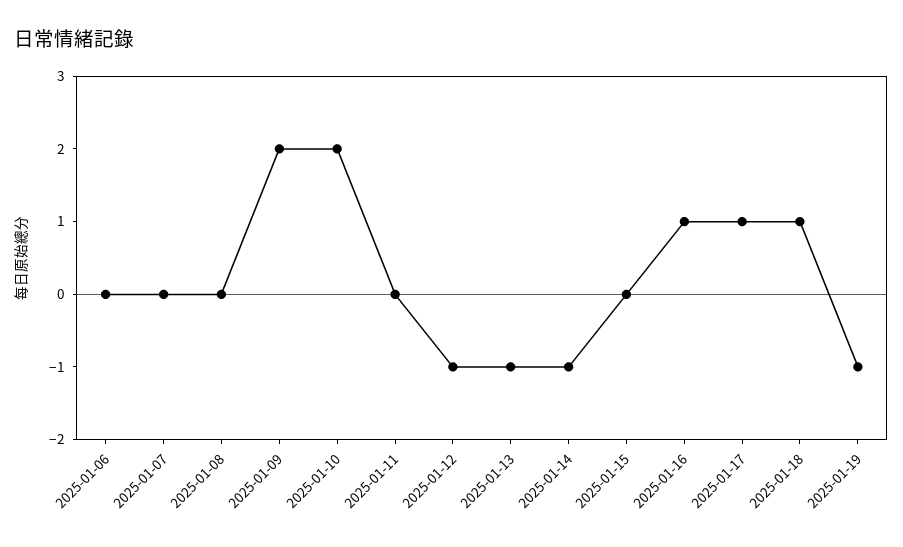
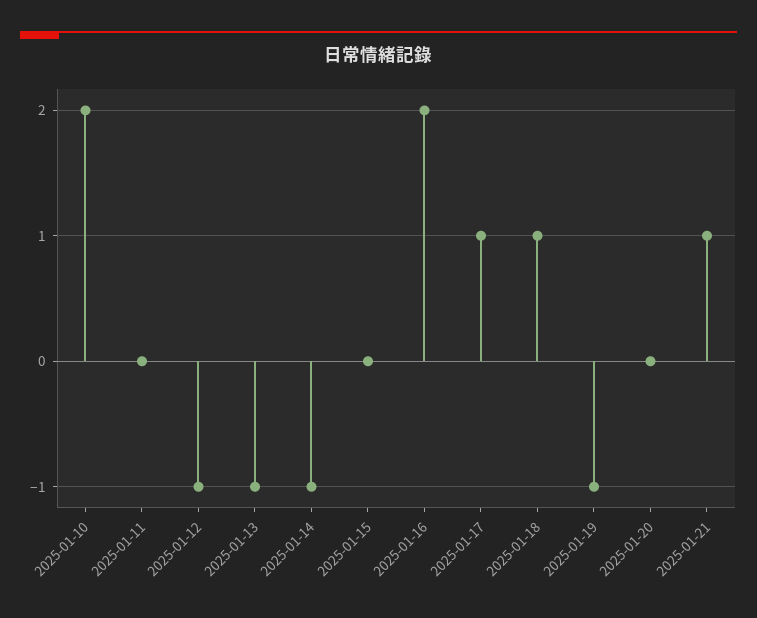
2025-01-06: 0 -> none
2025-01-07: 0 -> none
2025-01-08: 0 -> none
2025-01-09: 2 -> none
2025-01-16: 1 -> 2
2025-01-20: none -> 0
2025-01-21: none -> 1

